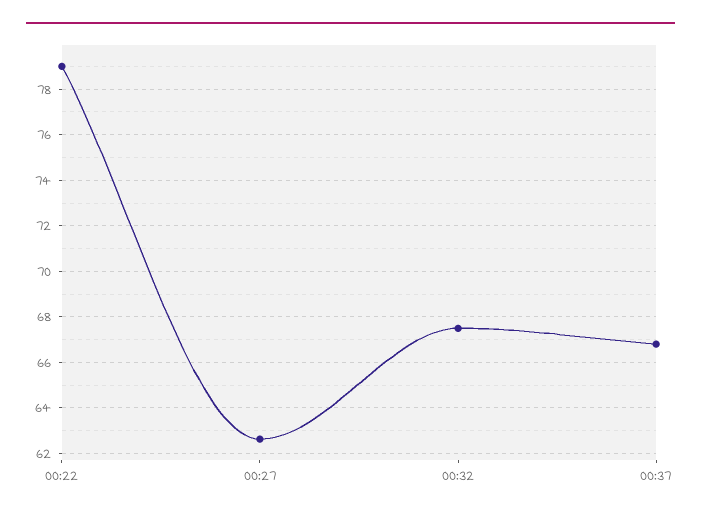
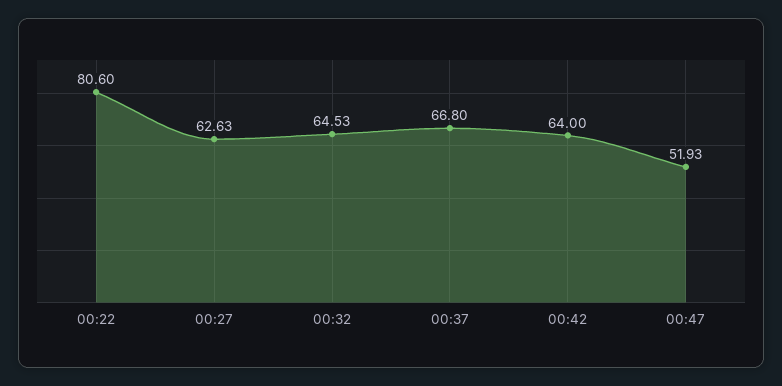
00:22: 79 -> 80.6
00:32: 67.5 -> 64.53
00:42: none -> 64
00:47: none -> 51.93

